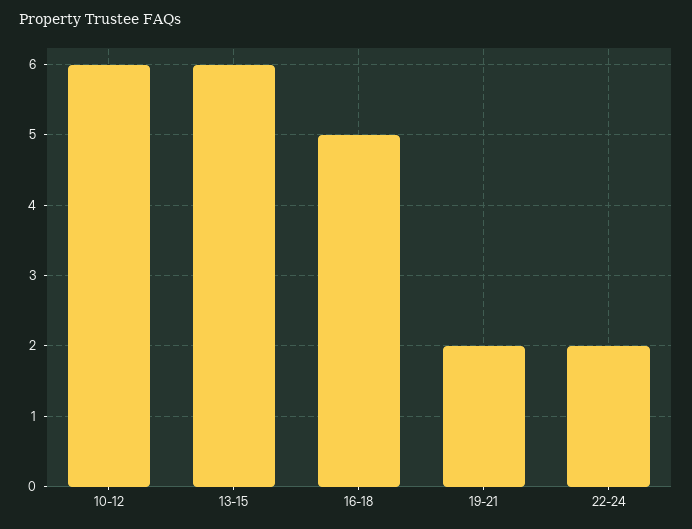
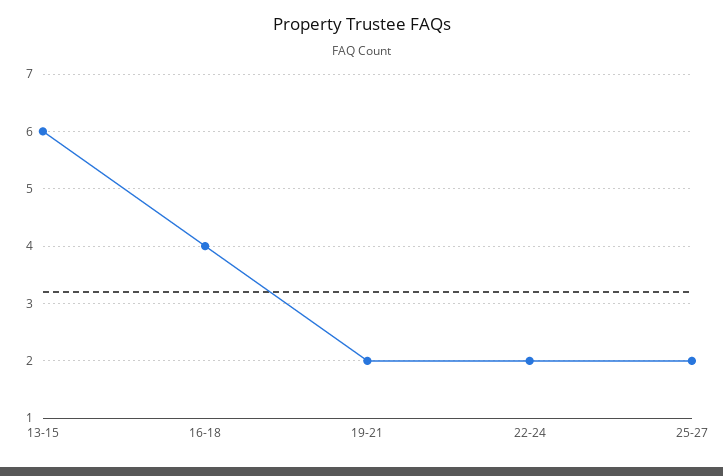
10-12: 6 -> none
16-18: 5 -> 4
25-27: none -> 2

